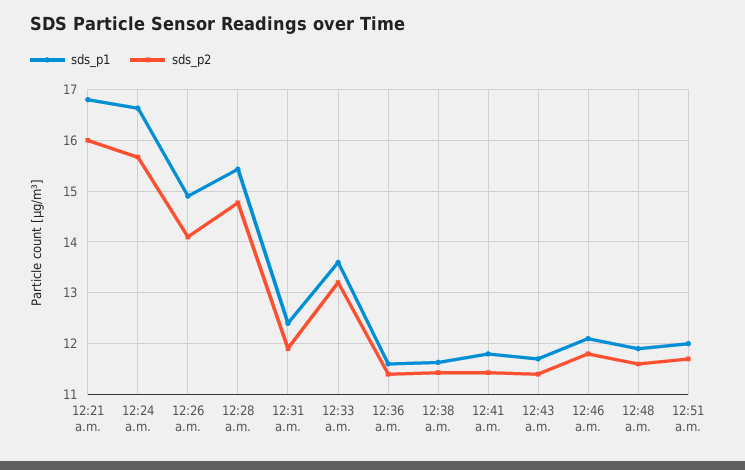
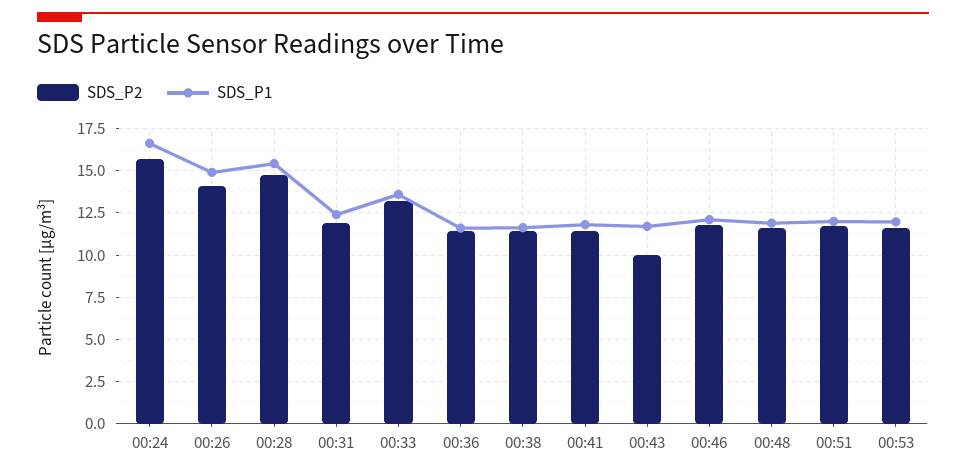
sds_p1, 12:21 a.m.: 16.8 -> none
sds_p2, 12:21 a.m.: 16 -> none
sds_p2, 12:43 a.m.: 11.4 -> 10
sds_p2, 00:53: none -> 11.5
sds_p1, 00:53: none -> 12

